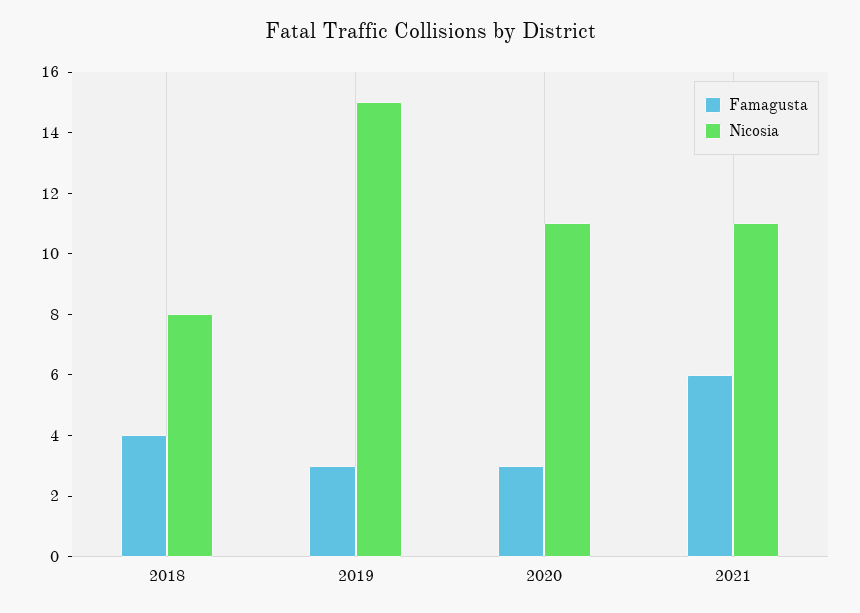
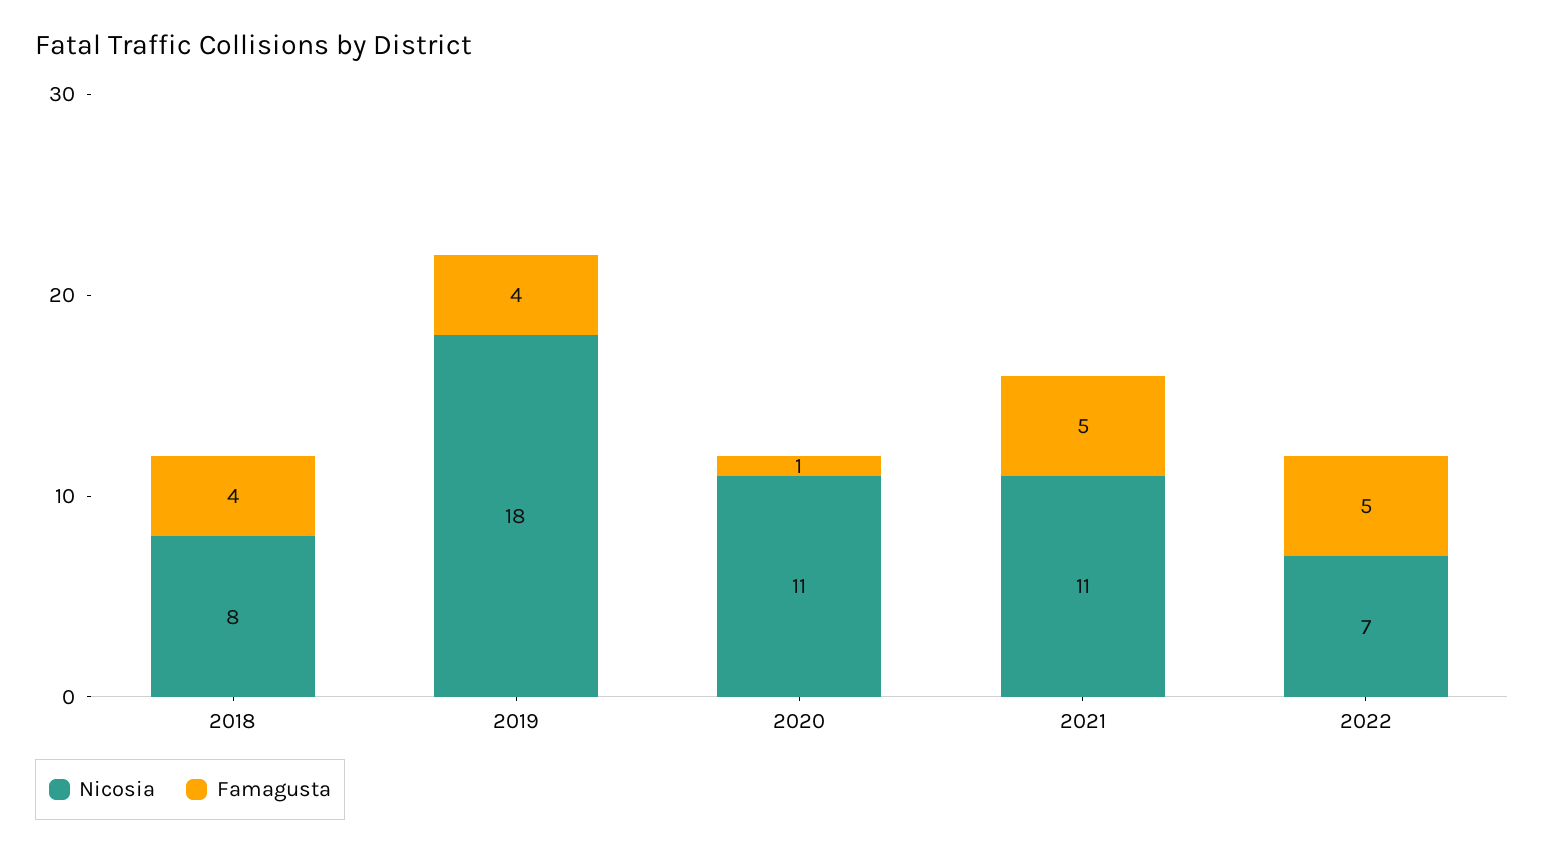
Famagusta, 2019: 3 -> 4
Nicosia, 2019: 15 -> 18
Famagusta, 2020: 3 -> 1
Famagusta, 2021: 6 -> 5
Nicosia, 2022: none -> 7
Famagusta, 2022: none -> 5

